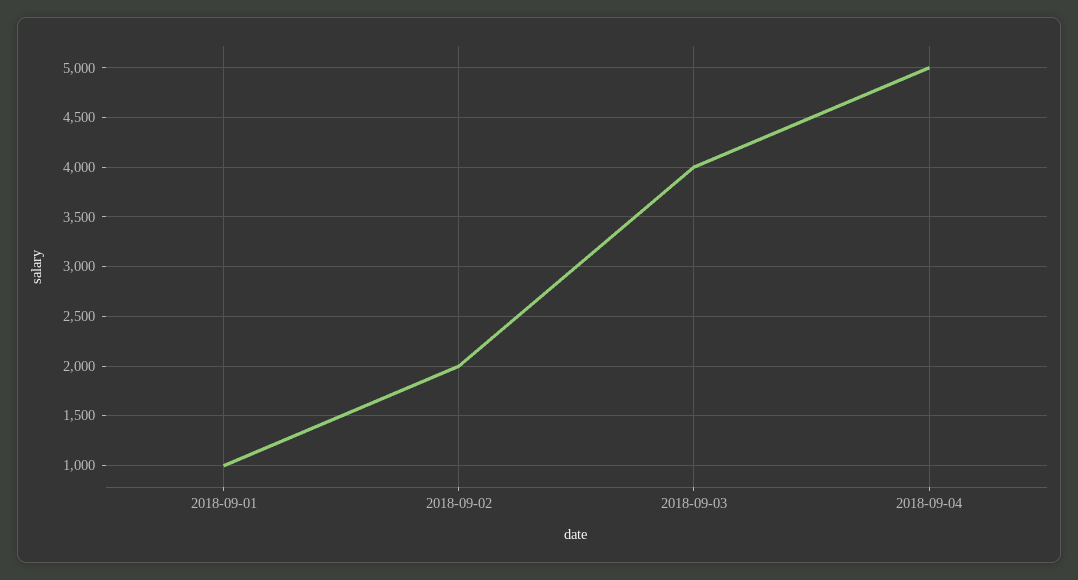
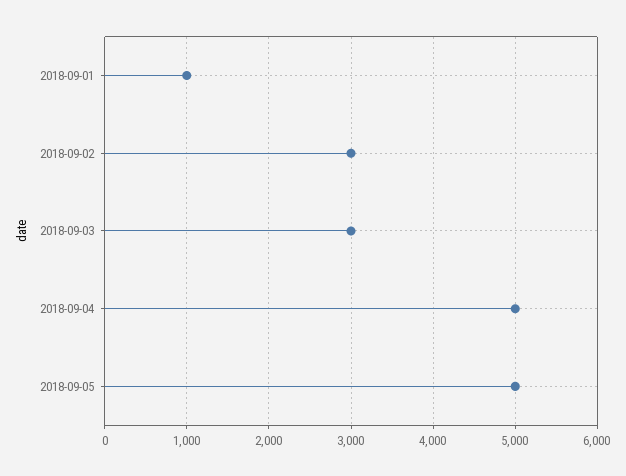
2018-09-02: 2000 -> 3000
2018-09-03: 4000 -> 3000
2018-09-05: none -> 5000

